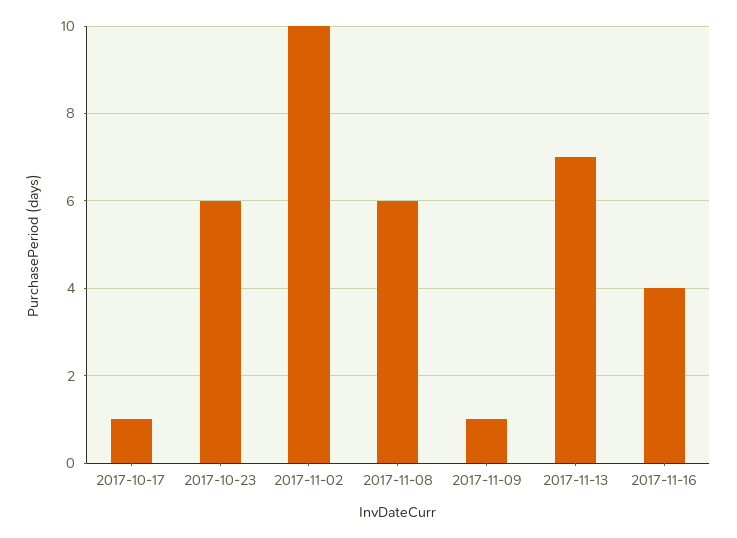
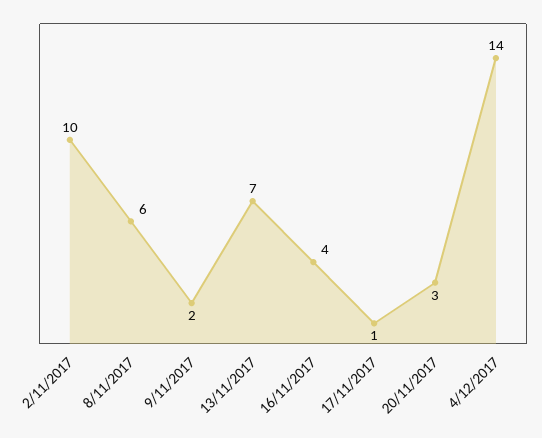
2017-10-17: 1 -> none
2017-10-23: 6 -> none
2017-11-09: 1 -> 2
17/11/2017: none -> 1
20/11/2017: none -> 3
4/12/2017: none -> 14

